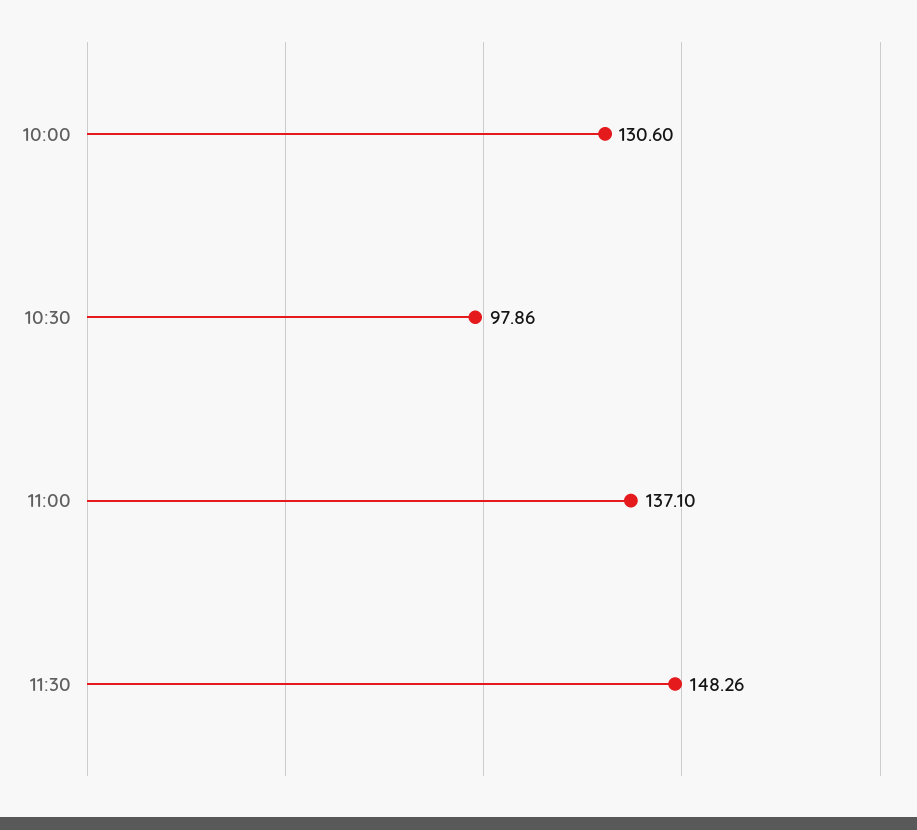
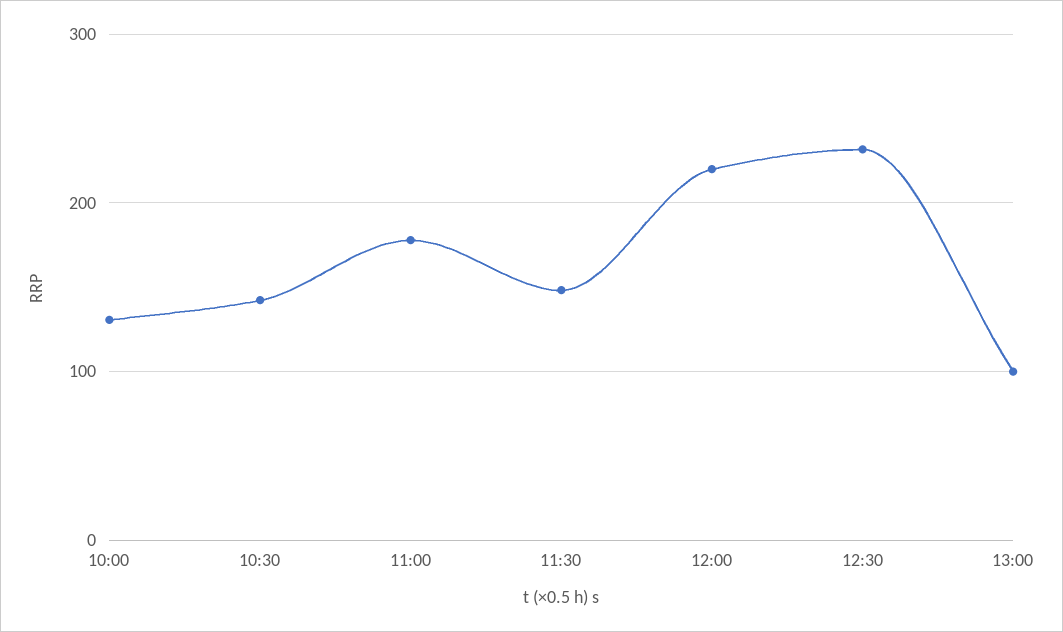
10:30: 97.86 -> 140
11:00: 137.1 -> 180
12:00: none -> 220
12:30: none -> 230
13:00: none -> 100

